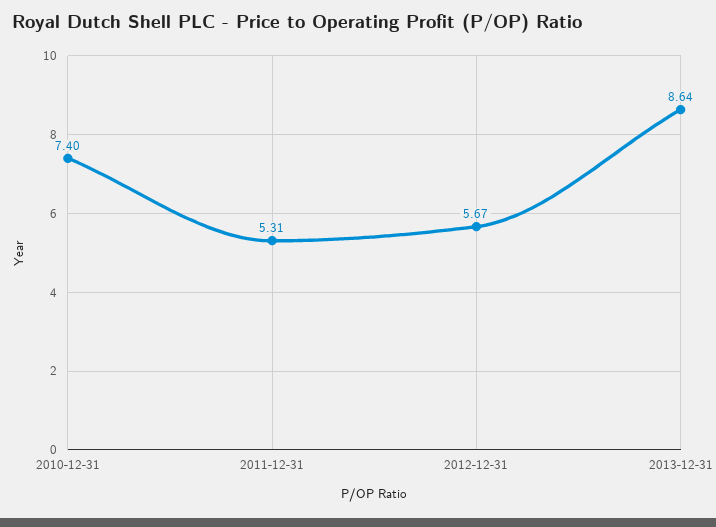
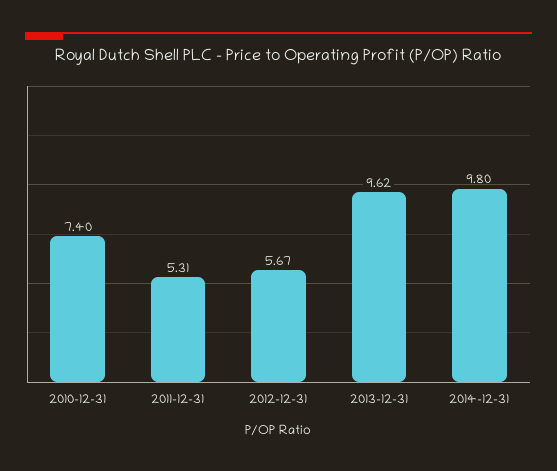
2013-12-31: 8.64 -> 9.62
2014-12-31: none -> 9.8

